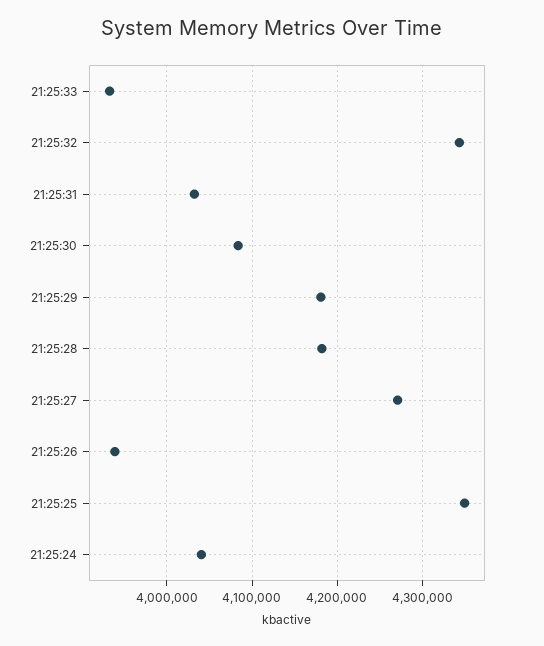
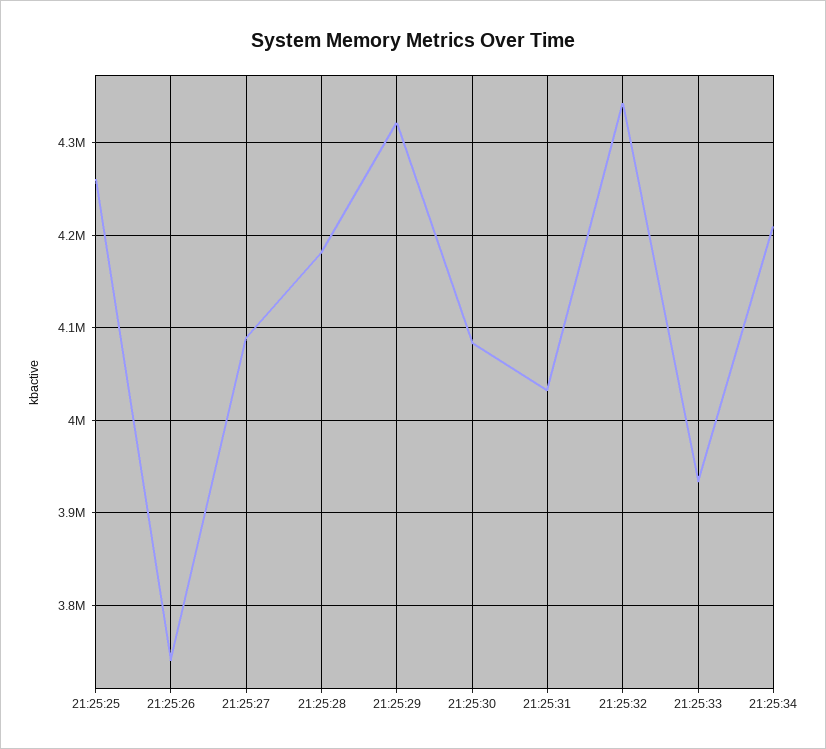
21:25:29: 4180000 -> 4320000
21:25:27: 4270000 -> 4090000
21:25:26: 3940000 -> 3740000
21:25:25: 4350000 -> 4260000
21:25:24: 4040000 -> none
21:25:34: none -> 4210000

